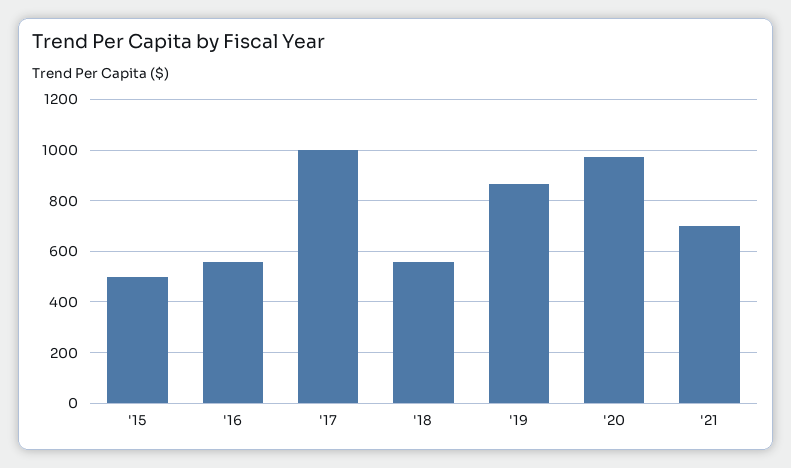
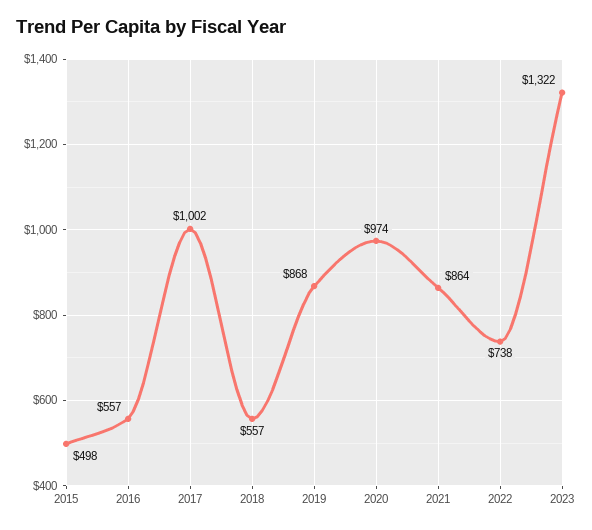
'21: 700 -> 864
2022: none -> 738
2023: none -> 1322

